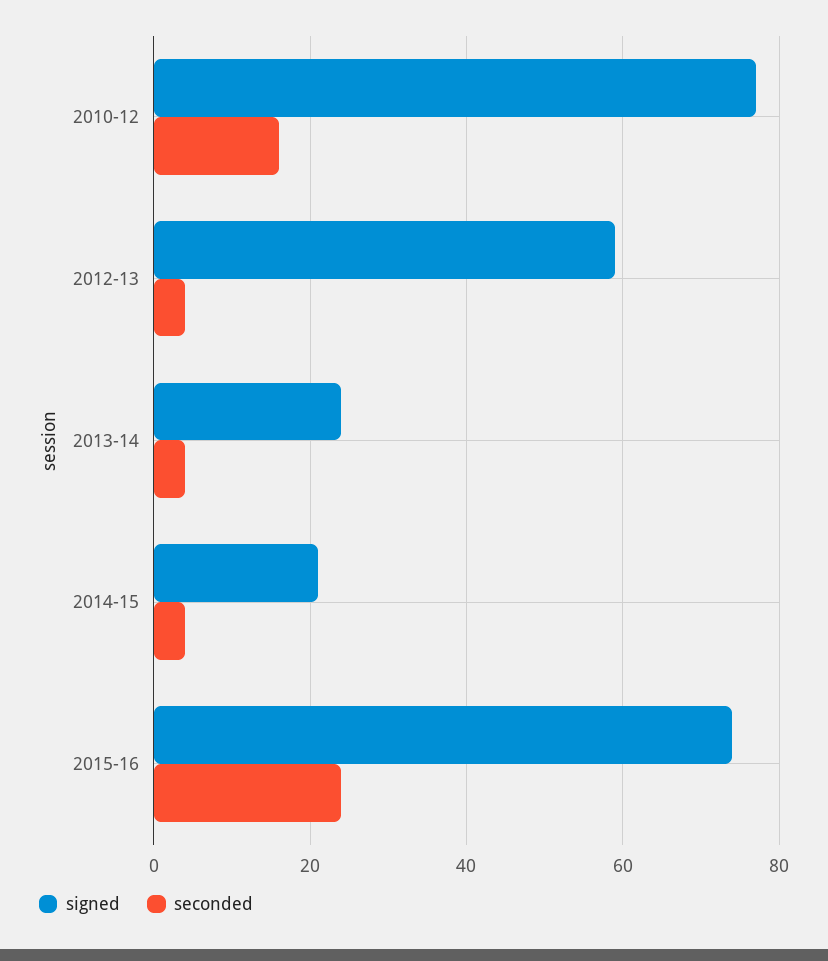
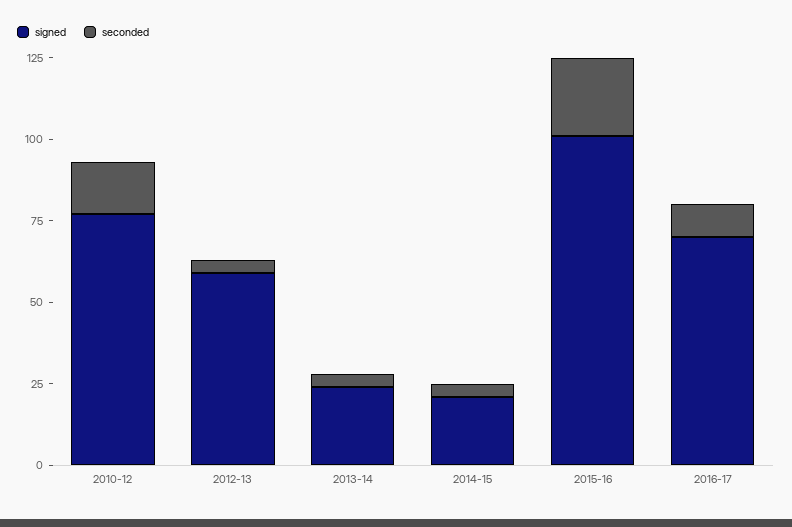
signed, 2015-16: 75 -> 100
signed, 2016-17: none -> 70
seconded, 2016-17: none -> 10

